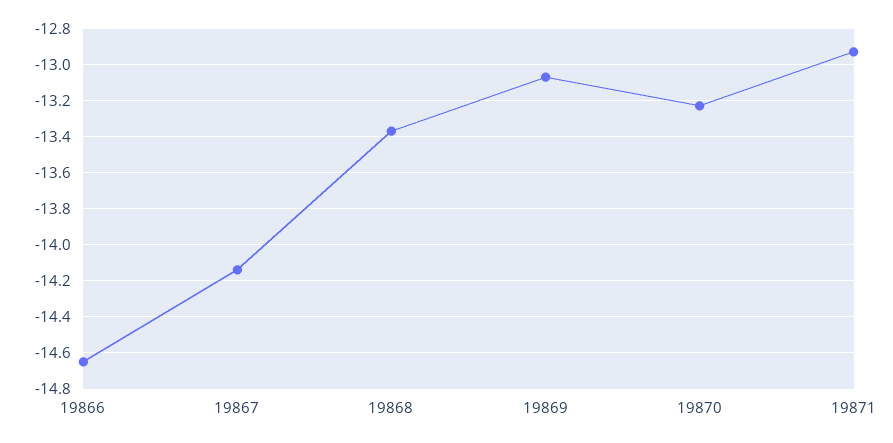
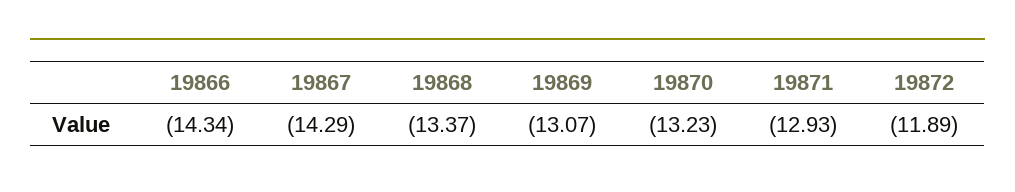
19866: -14.65 -> -14.34
19867: -14.15 -> -14.29
19872: none -> -11.89

